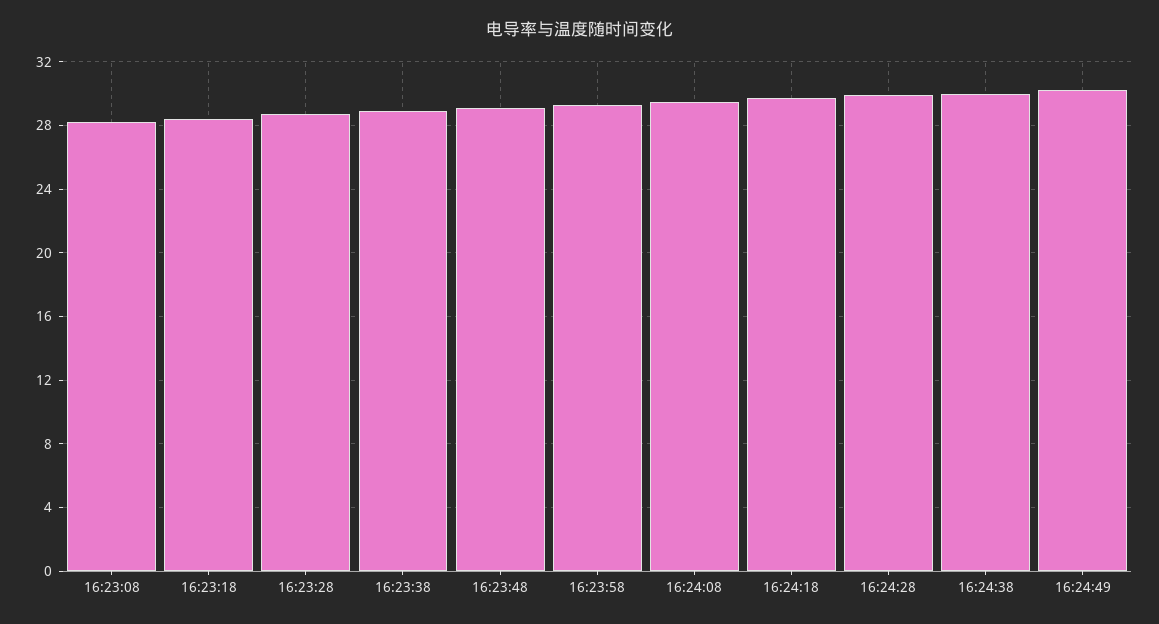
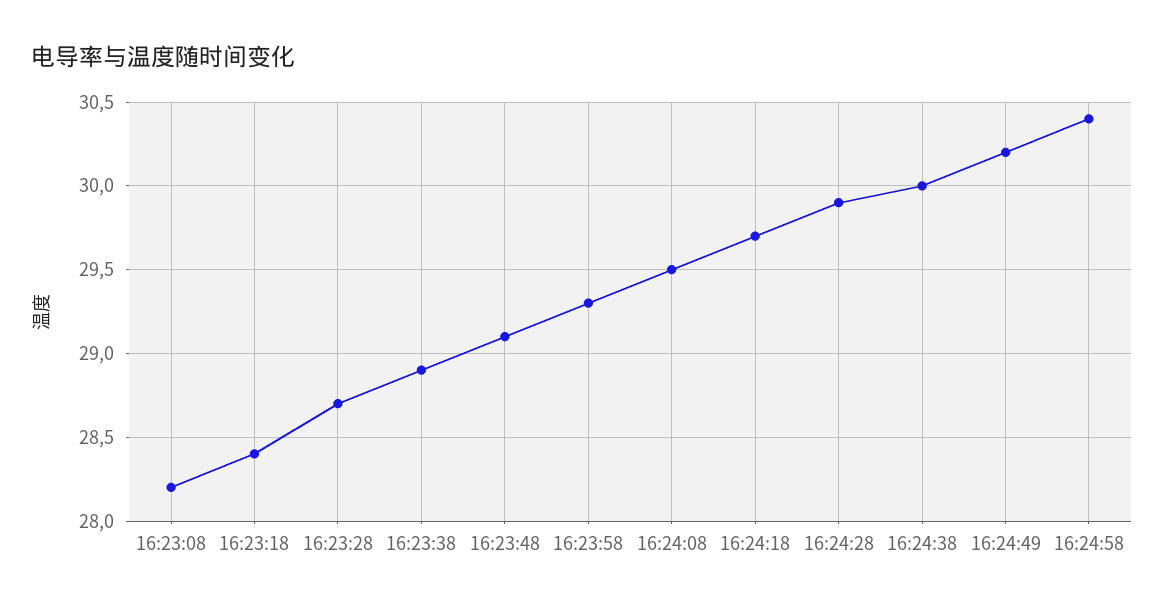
16:24:58: none -> 30.4

